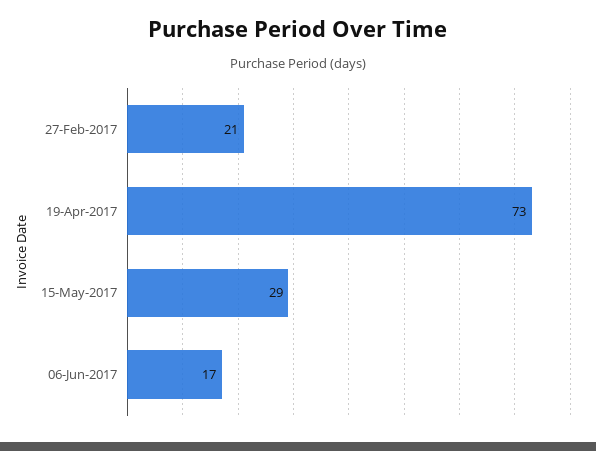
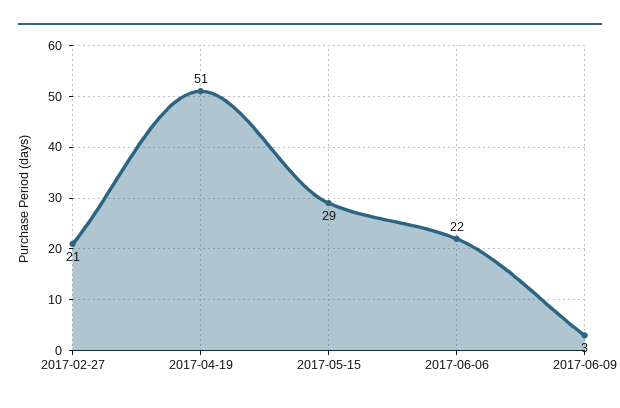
19-Apr-2017: 73 -> 51
06-Jun-2017: 17 -> 22
2017-06-09: none -> 3

